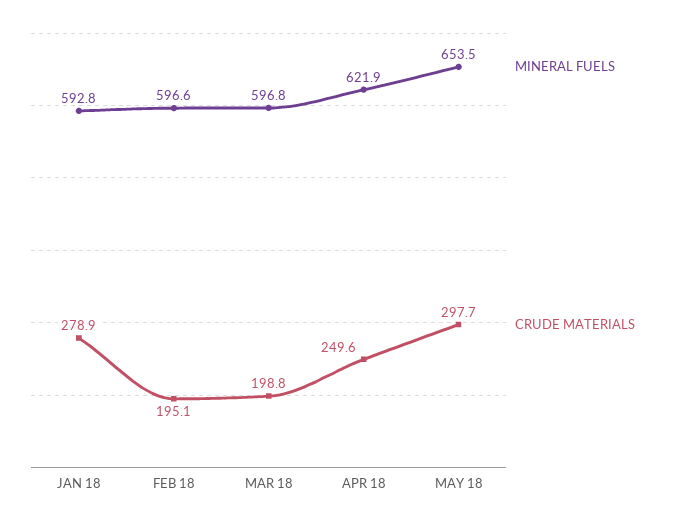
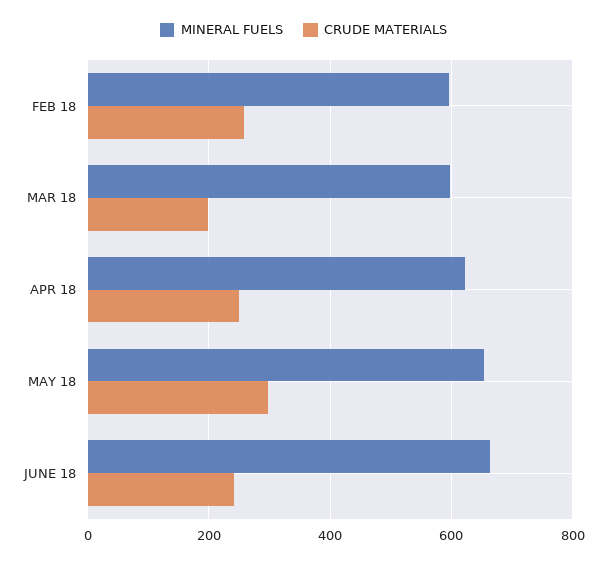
MINERAL FUELS, JAN 18: 592.8 -> none
CRUDE MATERIALS, JAN 18: 278.9 -> none
CRUDE MATERIALS, FEB 18: 195.1 -> 260
MINERAL FUELS, JUNE 18: none -> 660
CRUDE MATERIALS, JUNE 18: none -> 240

